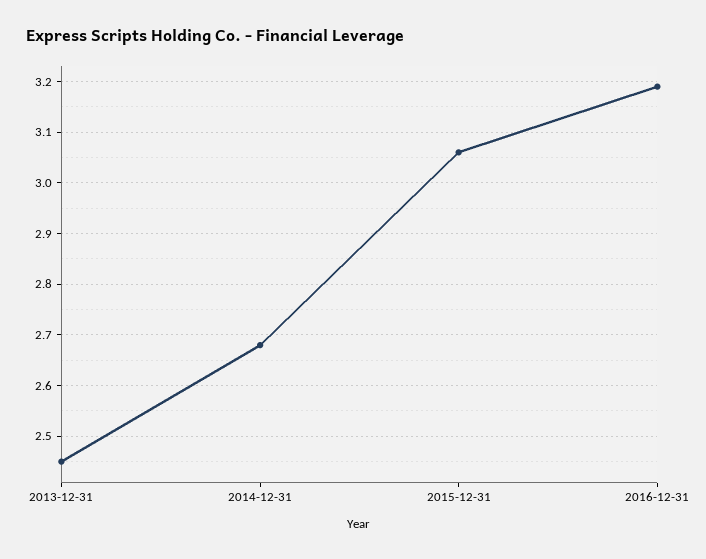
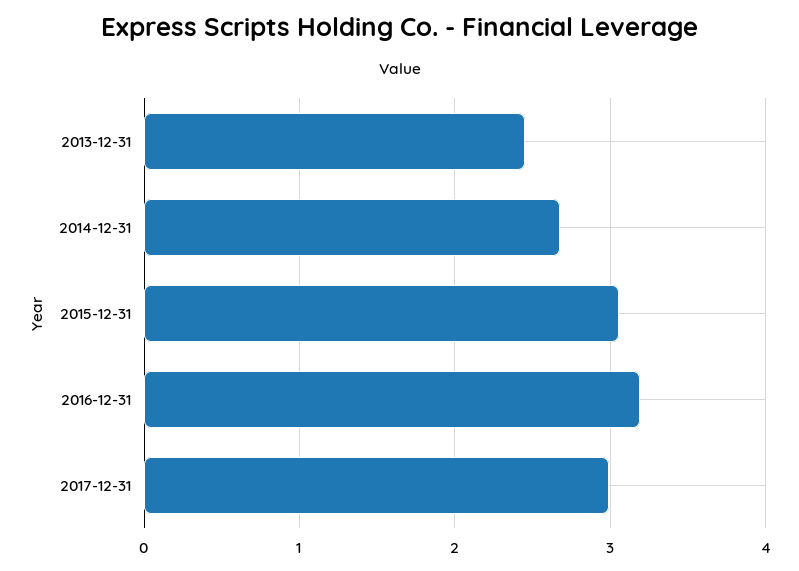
2017-12-31: none -> 3

